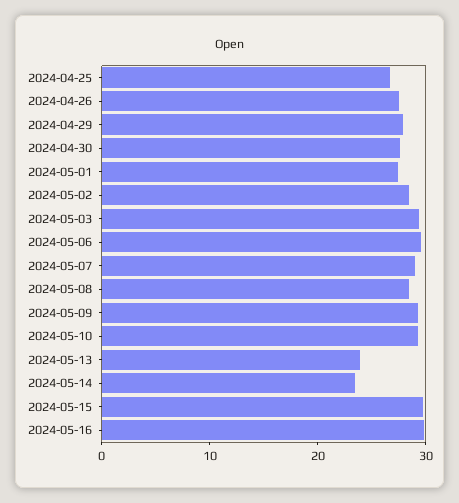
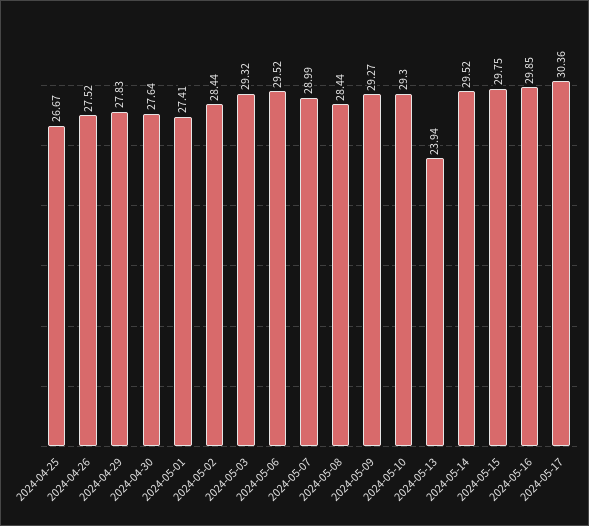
2024-05-14: 24 -> 29.52
2024-05-17: none -> 30.36

